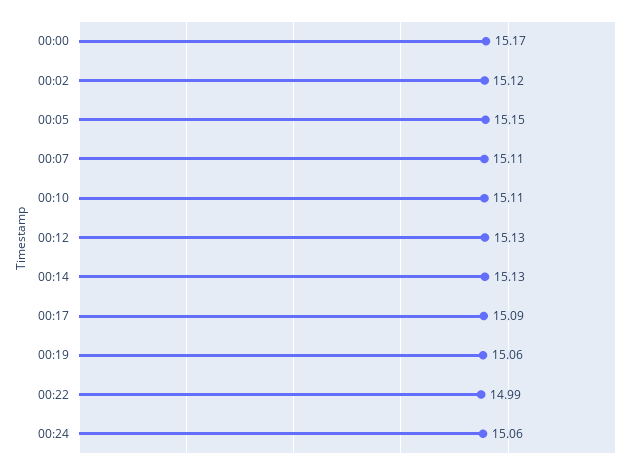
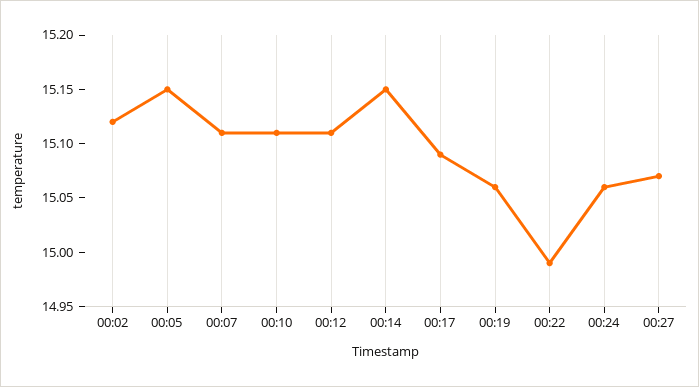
00:00: 15.17 -> none
00:12: 15.13 -> 15.11
00:14: 15.13 -> 15.15
00:27: none -> 15.07

